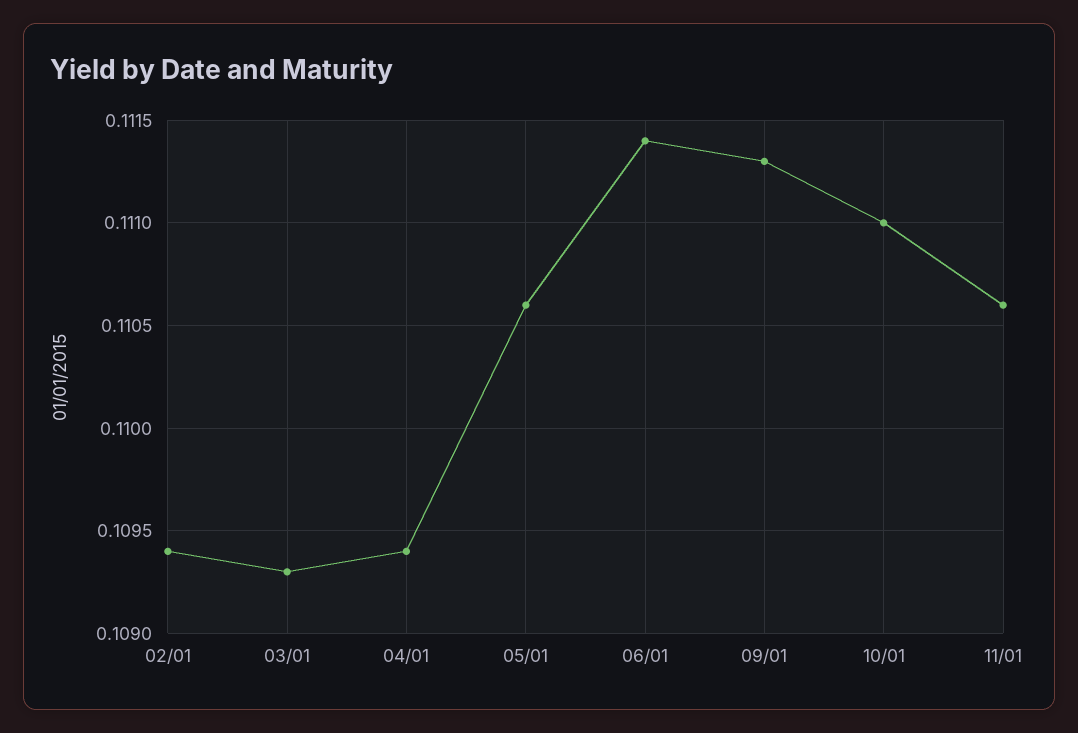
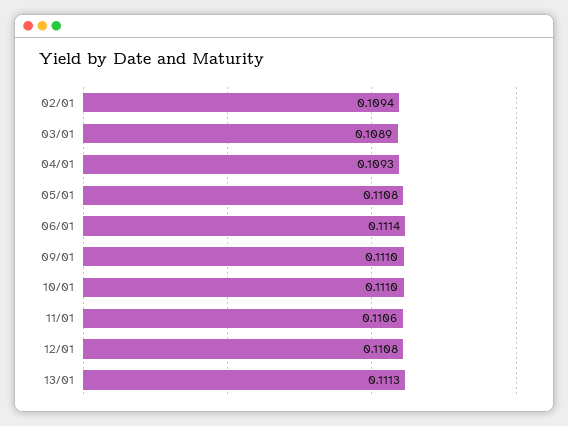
03/01: 0.1093 -> 0.1089
04/01: 0.1094 -> 0.1093
05/01: 0.1106 -> 0.1108
09/01: 0.1113 -> 0.111
12/01: none -> 0.1108
13/01: none -> 0.1113

